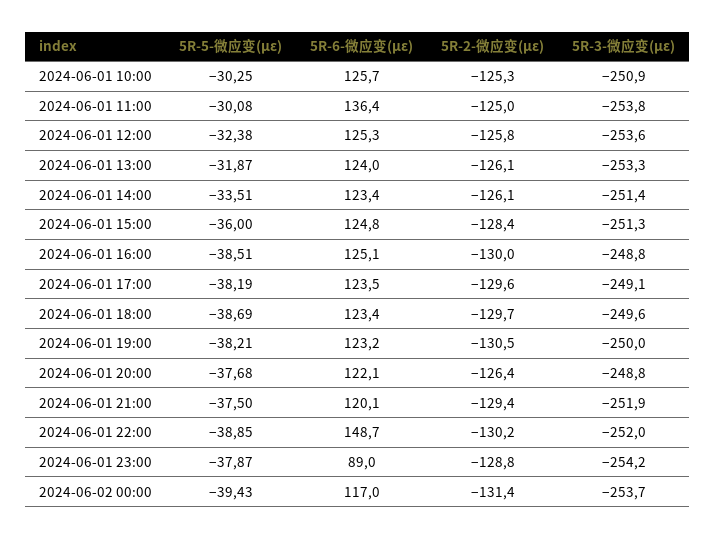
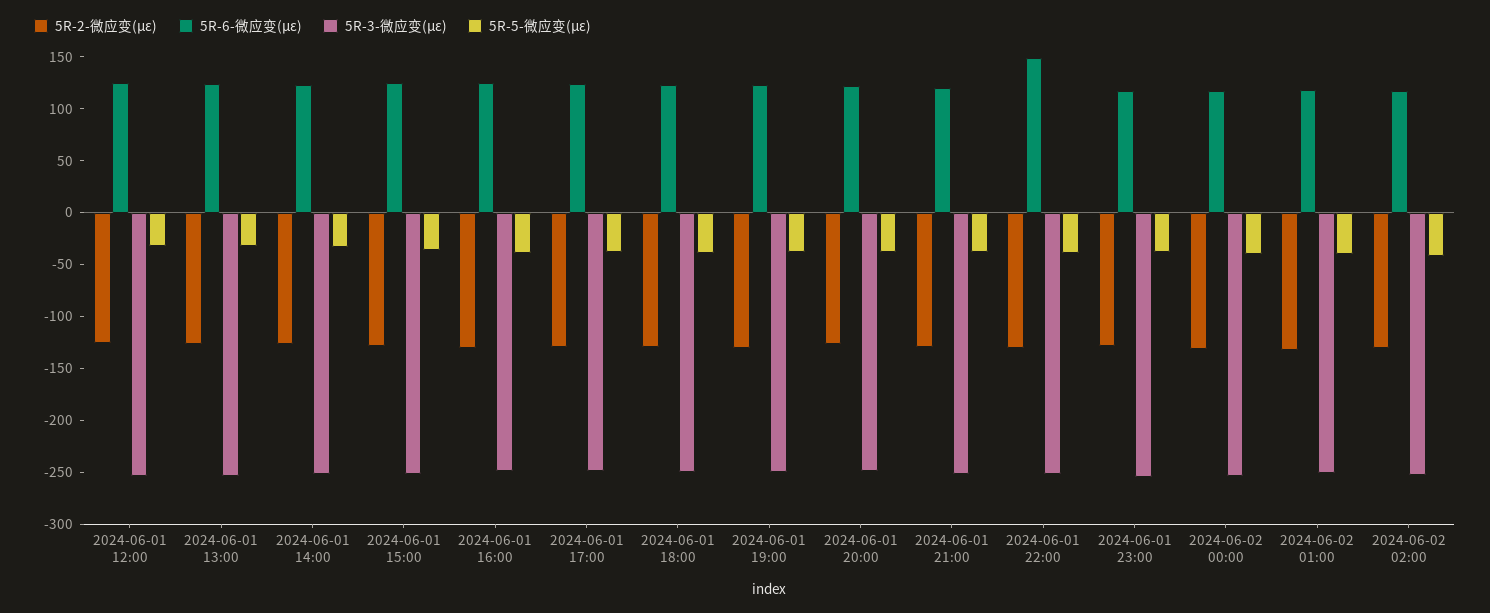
5R-5-微应变(με), 2024-06-01 10:00: -30.25 -> none
5R-6-微应变(με), 2024-06-01 10:00: 125.7 -> none
5R-2-微应变(με), 2024-06-01 10:00: -125.3 -> none
5R-3-微应变(με), 2024-06-01 10:00: -250.9 -> none
5R-5-微应变(με), 2024-06-01 11:00: -30.08 -> none
5R-6-微应变(με), 2024-06-01 11:00: 136.4 -> none
5R-2-微应变(με), 2024-06-01 11:00: -125 -> none
5R-3-微应变(με), 2024-06-01 11:00: -253.8 -> none
5R-6-微应变(με), 2024-06-01 23:00: 89 -> 120
5R-2-微应变(με), 2024-06-02 01:00: none -> -130
5R-6-微应变(με), 2024-06-02 01:00: none -> 120
5R-3-微应变(με), 2024-06-02 01:00: none -> -250
5R-5-微应变(με), 2024-06-02 01:00: none -> -40
5R-2-微应变(με), 2024-06-02 02:00: none -> -130
5R-6-微应变(με), 2024-06-02 02:00: none -> 120
5R-3-微应变(με), 2024-06-02 02:00: none -> -250
5R-5-微应变(με), 2024-06-02 02:00: none -> -40

